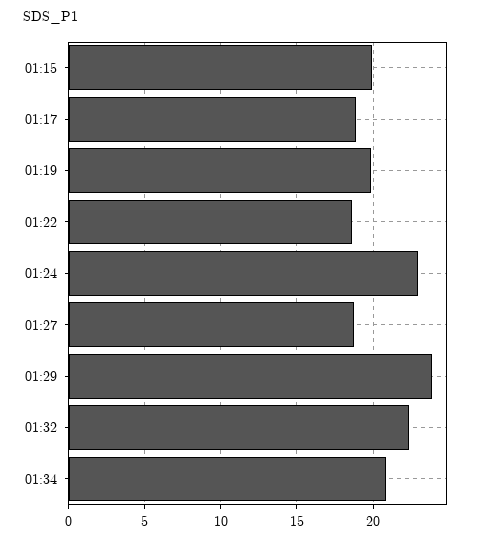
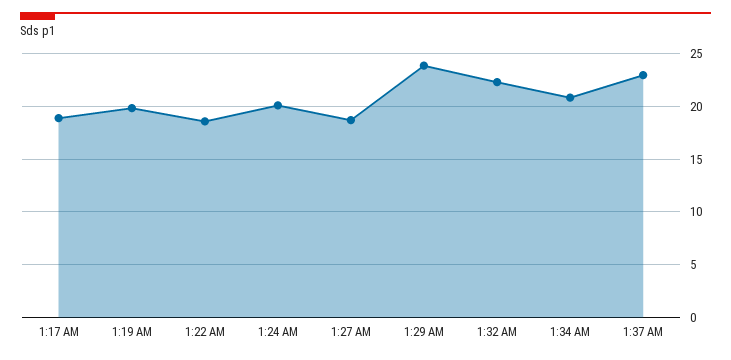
01:15: 20 -> none
01:24: 23 -> 20
1:37 AM: none -> 23

